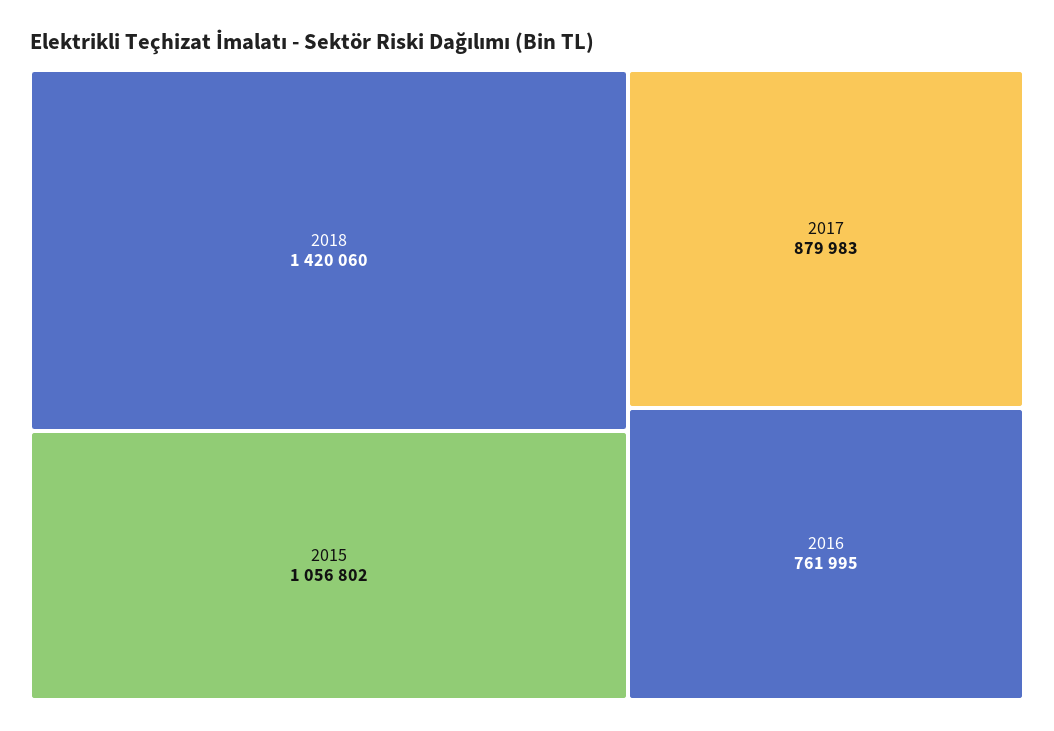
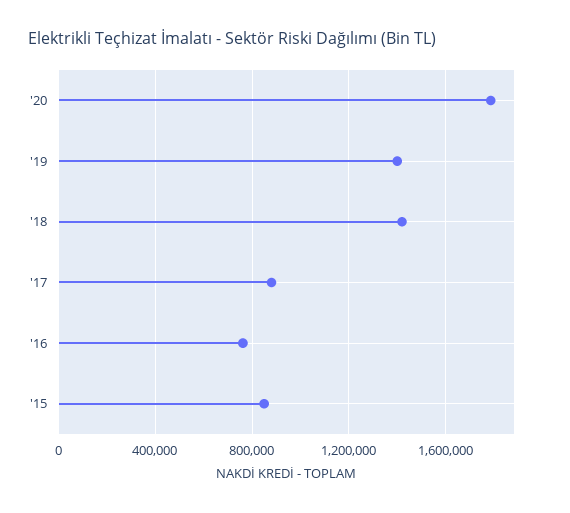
2015: 1056802 -> 850000
'20: none -> 1800000
'19: none -> 1400000

